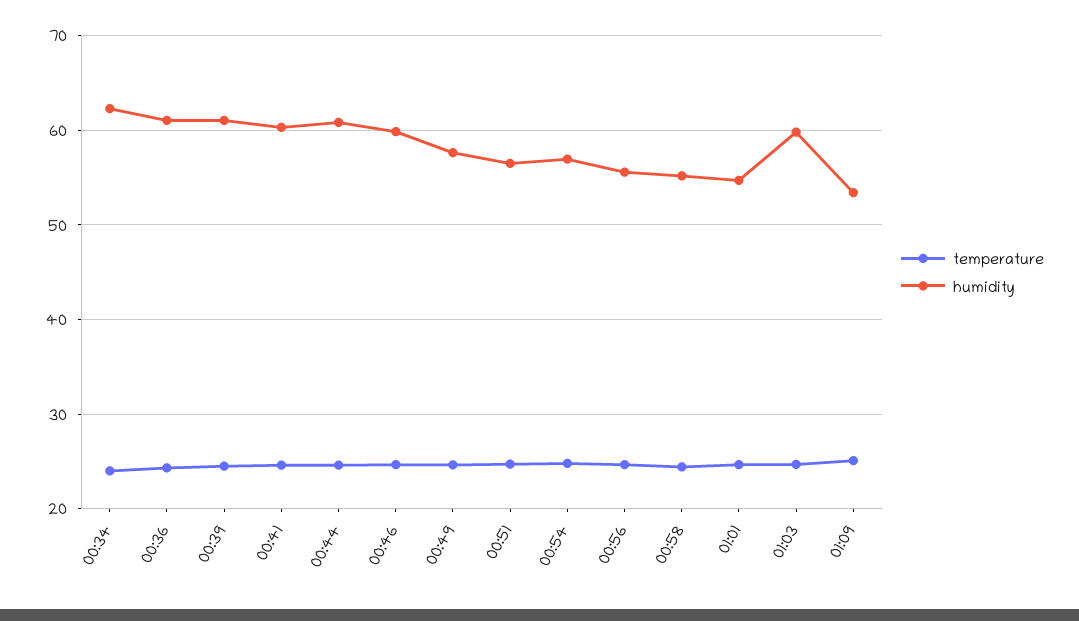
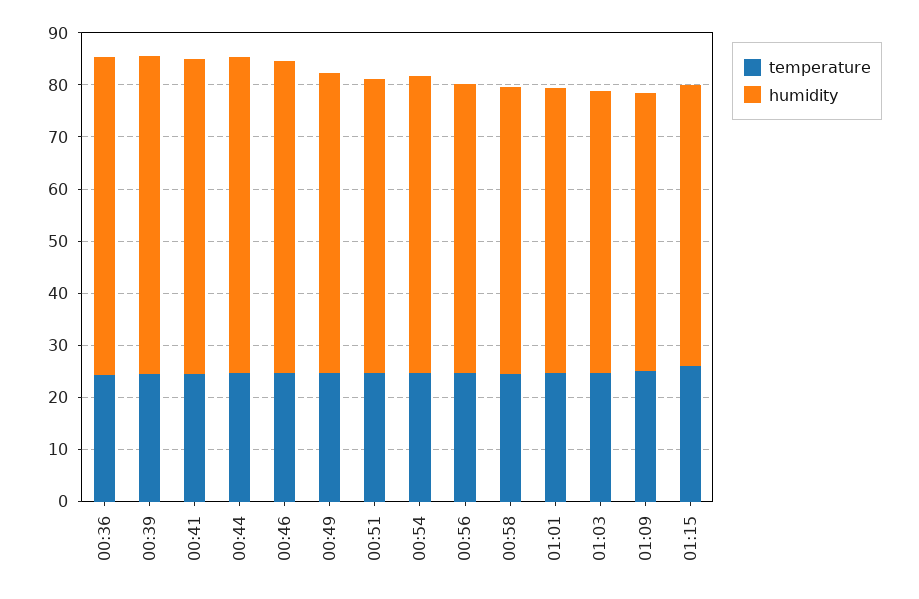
temperature, 00:34: 24 -> none
humidity, 00:34: 62 -> none
humidity, 01:03: 60 -> 54
temperature, 01:15: none -> 26
humidity, 01:15: none -> 54

